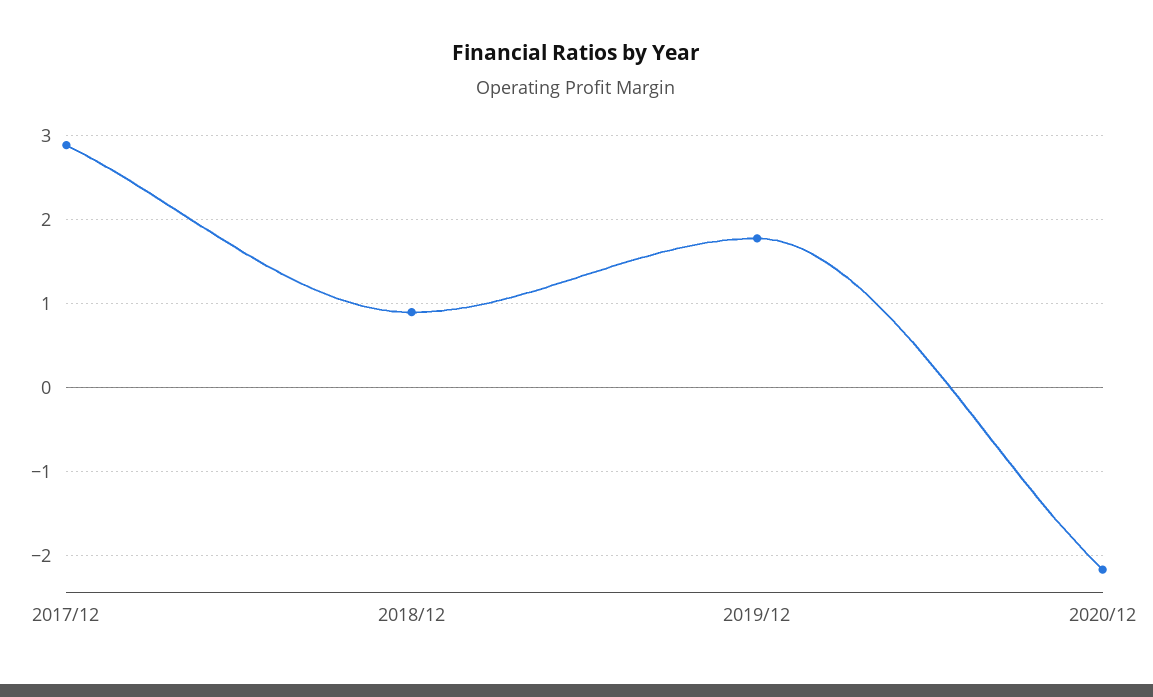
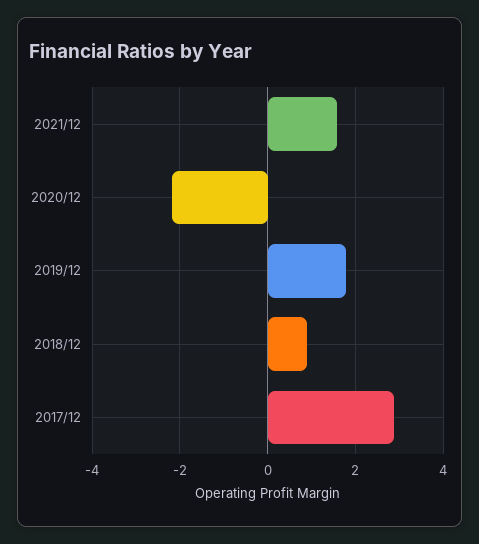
2021/12: none -> 1.6

